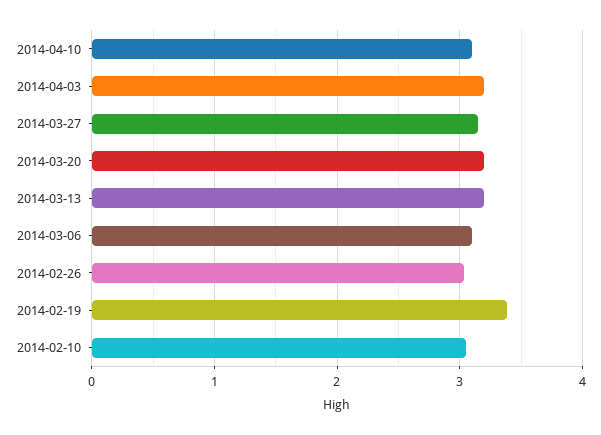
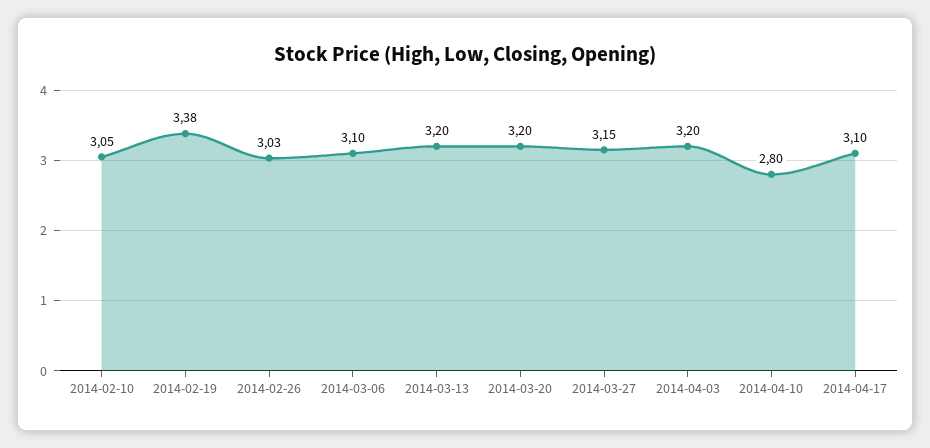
2014-04-10: 3.1 -> 2.8
2014-04-17: none -> 3.1

